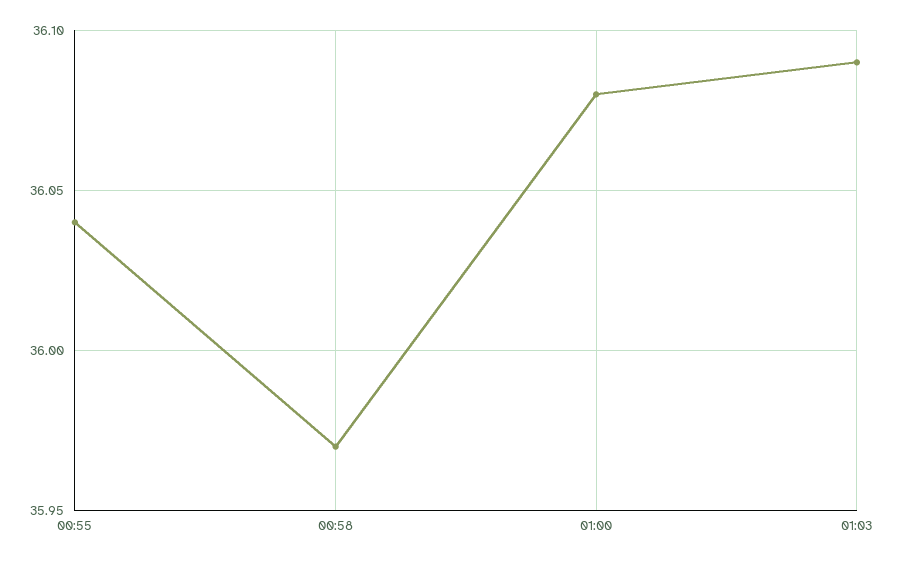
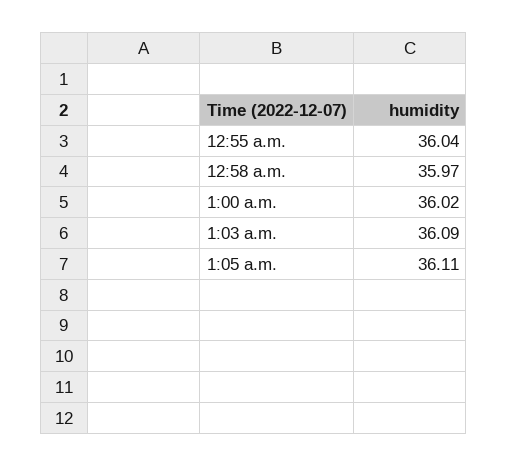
01:00: 36.08 -> 36.02
1:05 a.m.: none -> 36.11

